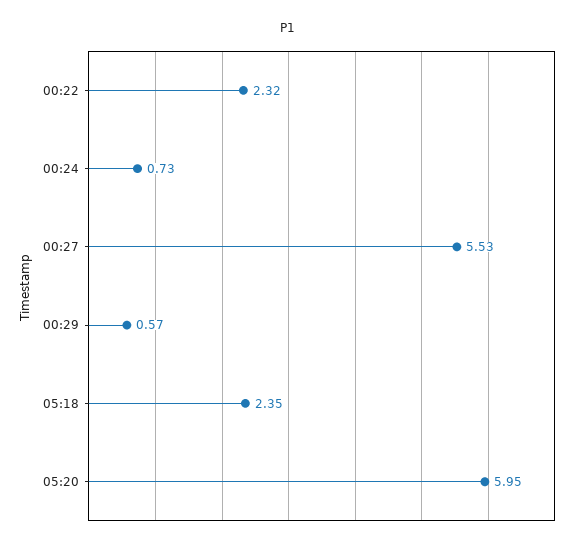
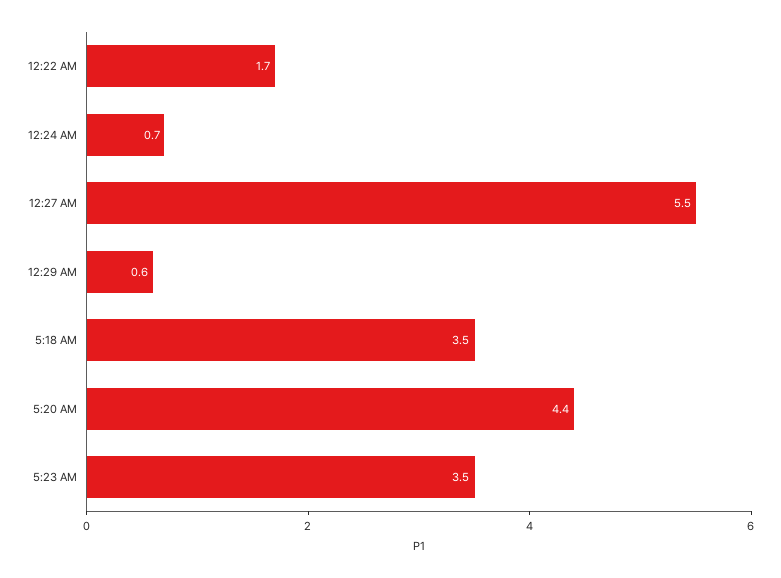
00:22: 2.32 -> 1.7
05:18: 2.35 -> 3.5
05:20: 5.95 -> 4.4
5:23 AM: none -> 3.5

